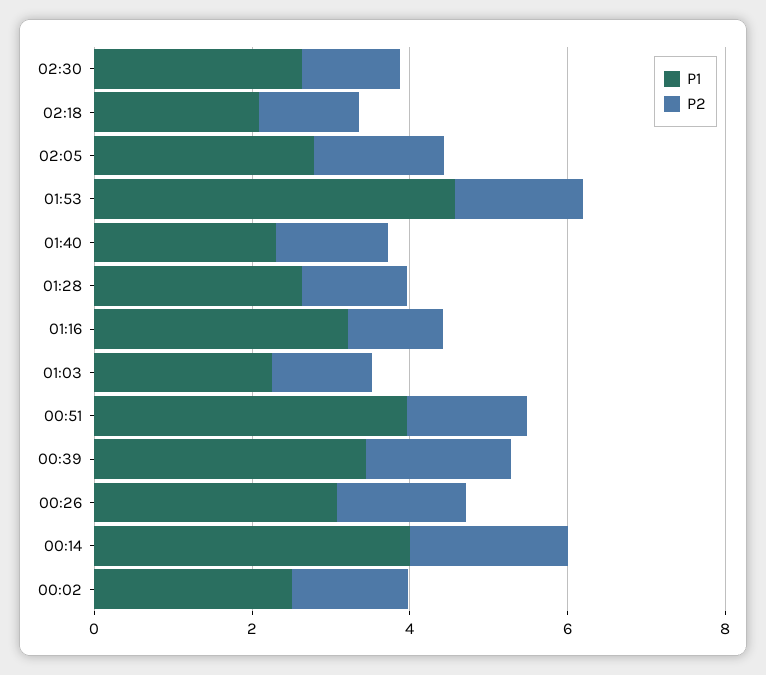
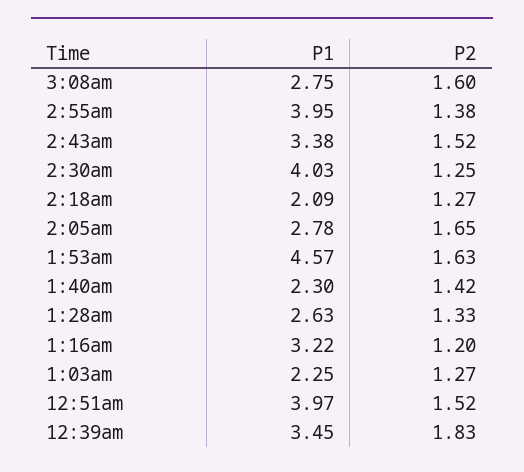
P1, 02:30: 2.5 -> 4.03
P1, 00:26: 3 -> none
P2, 00:26: 1.5 -> none
P1, 00:14: 4 -> none
P2, 00:14: 2 -> none
P1, 00:02: 2.5 -> none
P2, 00:02: 1.5 -> none
P1, 3:08am: none -> 2.75
P2, 3:08am: none -> 1.6
P1, 2:55am: none -> 3.95
P2, 2:55am: none -> 1.38
P1, 2:43am: none -> 3.38
P2, 2:43am: none -> 1.52

